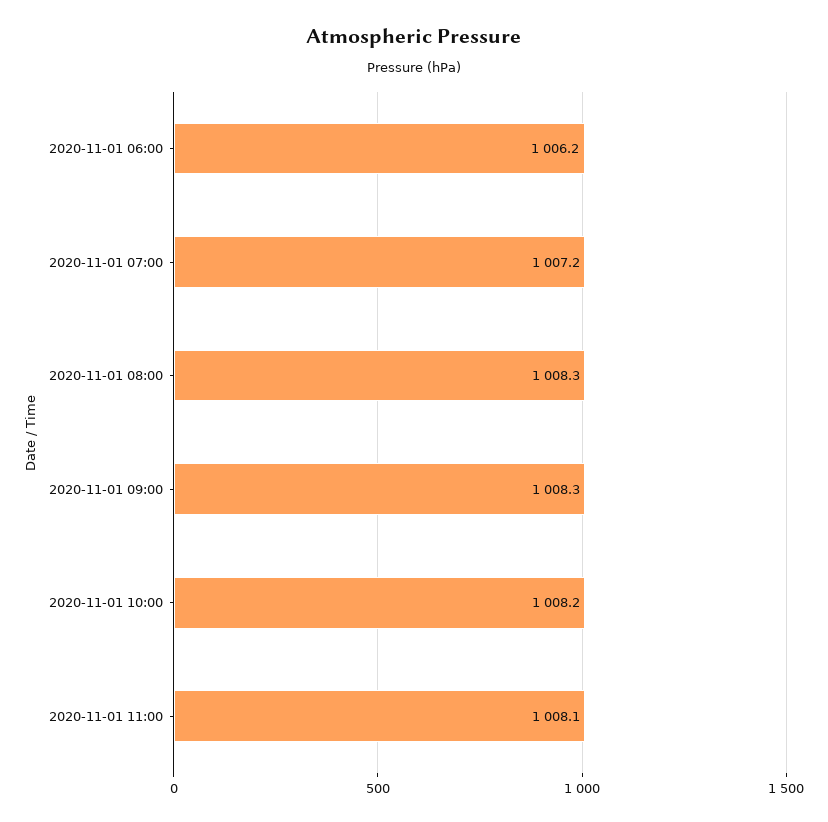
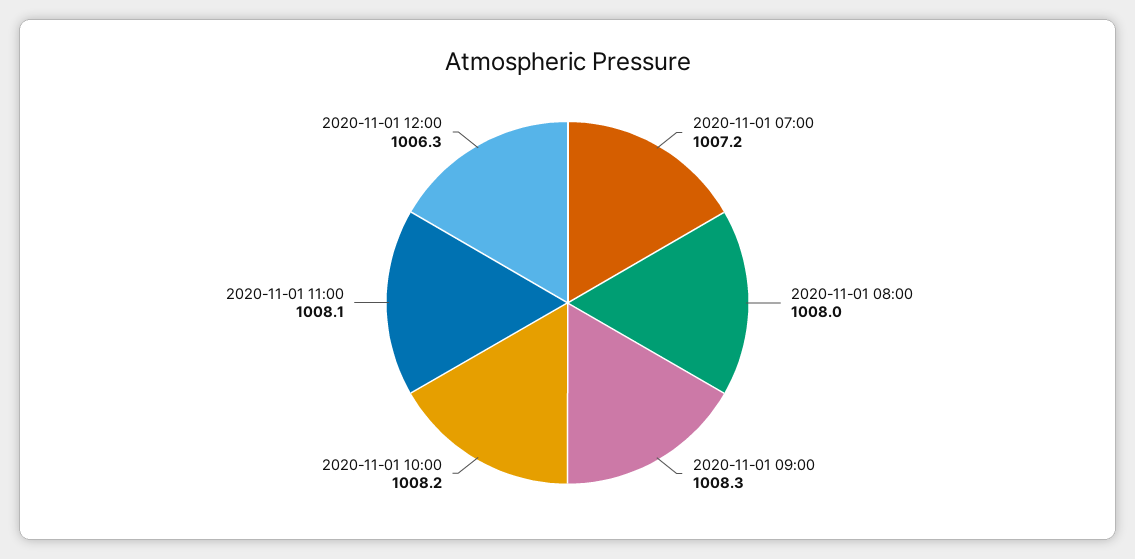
2020-11-01 06:00: 1006.2 -> none
2020-11-01 08:00: 1008.3 -> 1008
2020-11-01 12:00: none -> 1006.3

